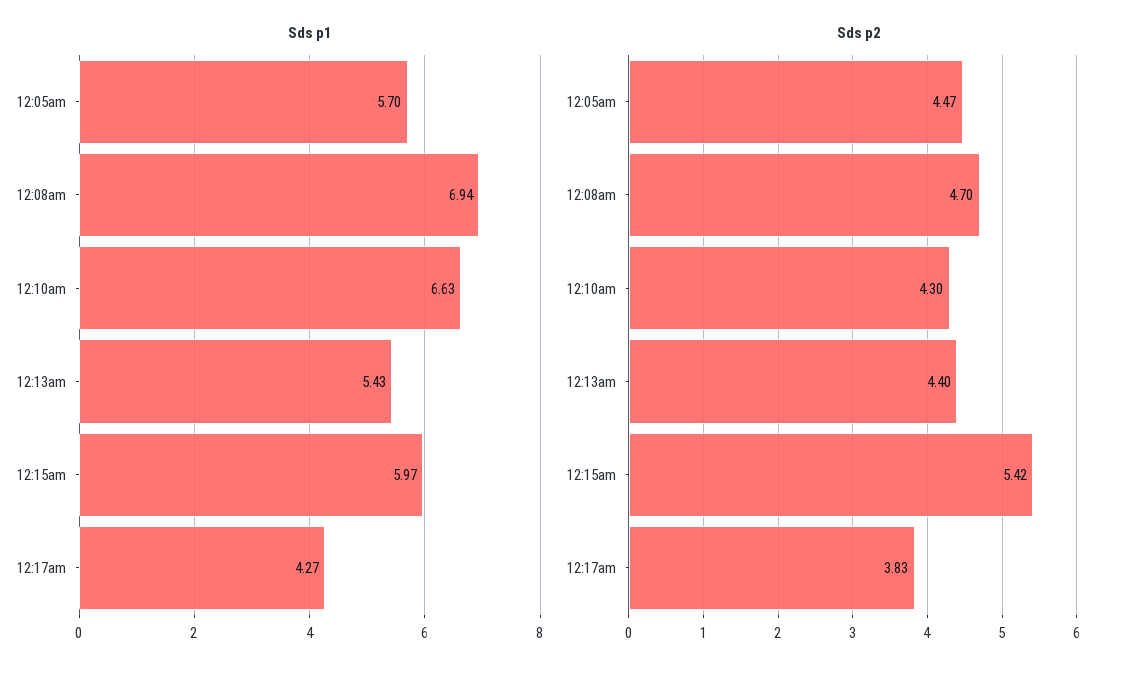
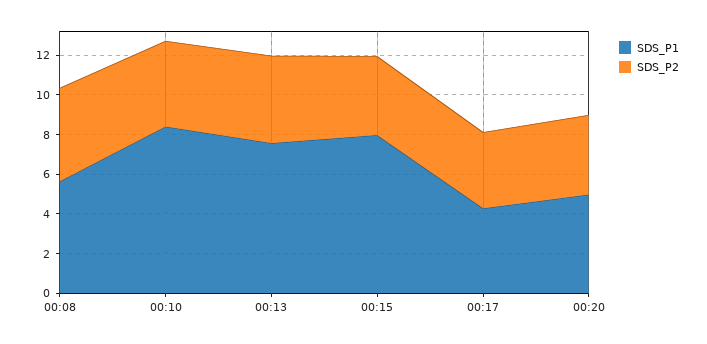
Sds p1, 12:05am: 5.7 -> none
Sds p1, 12:08am: 6.94 -> 5.5
Sds p1, 12:10am: 6.63 -> 8.5
Sds p1, 12:13am: 5.43 -> 7.5
Sds p1, 12:15am: 5.97 -> 8
Sds p2, 12:05am: 4.47 -> none
Sds p2, 12:15am: 5.42 -> 4
Sds p1, 00:20: none -> 5
Sds p2, 00:20: none -> 4

